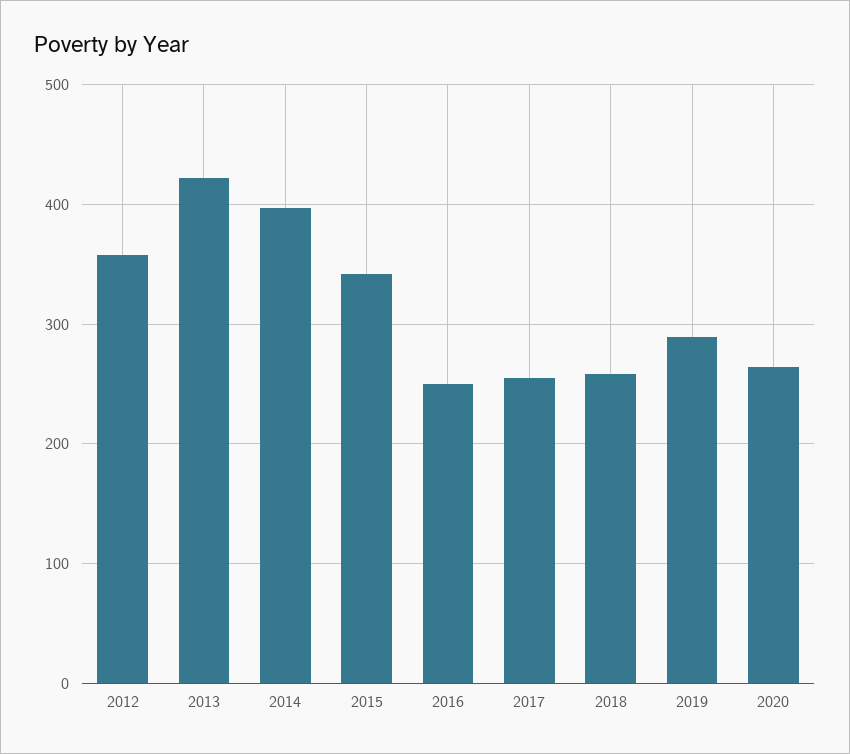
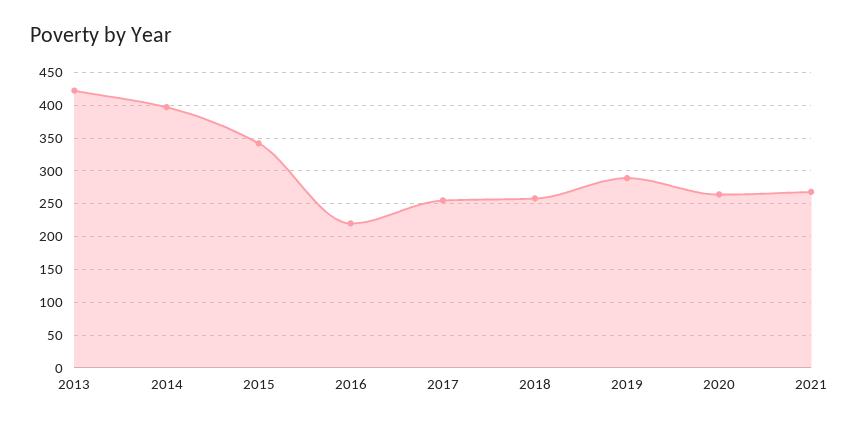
2012: 360 -> none
2016: 250 -> 220
2021: none -> 270

